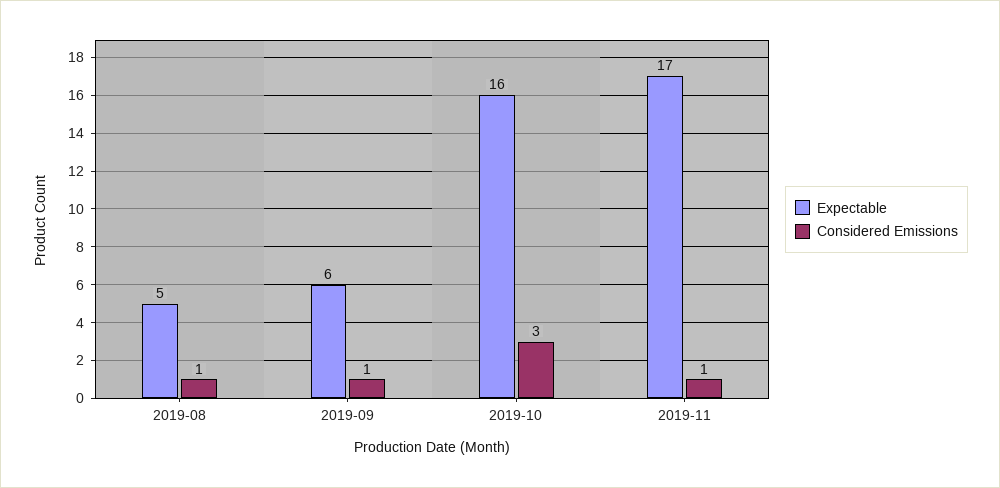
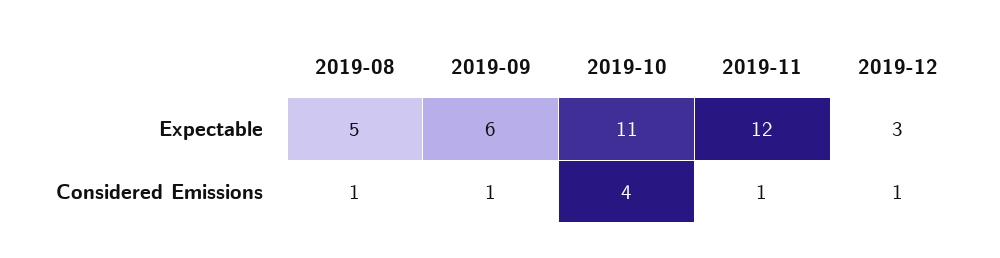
Expectable, 2019-10: 16 -> 11
Considered Emissions, 2019-10: 3 -> 4
Expectable, 2019-11: 17 -> 12
Expectable, 2019-12: none -> 3
Considered Emissions, 2019-12: none -> 1

